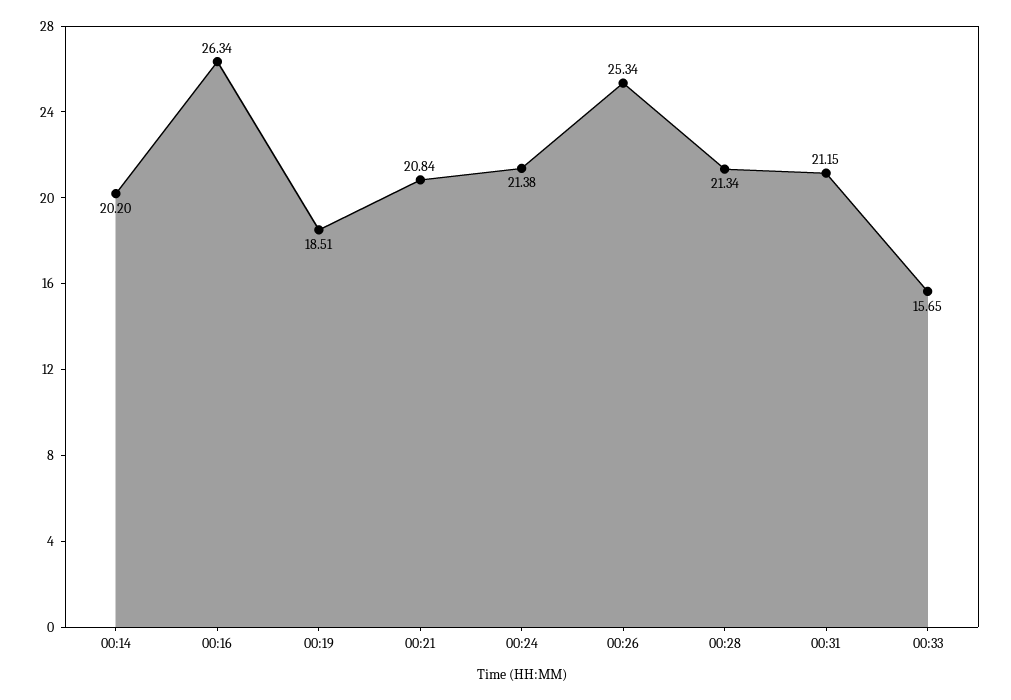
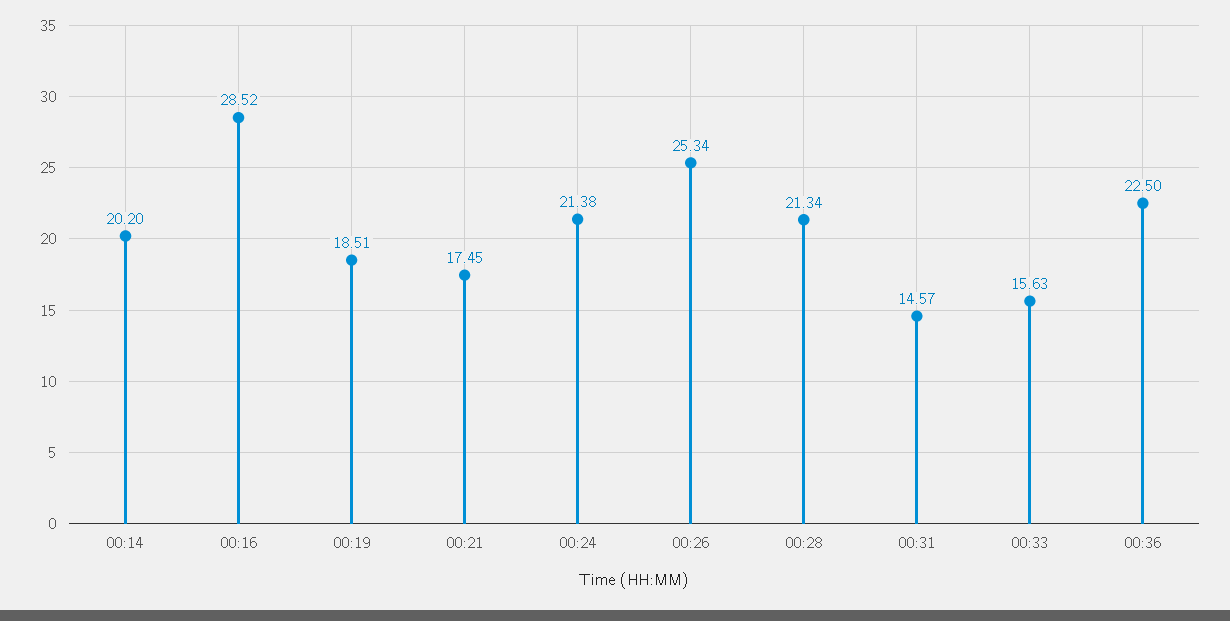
00:16: 26.34 -> 28.52
00:21: 20.84 -> 17.45
00:31: 21.15 -> 14.57
00:33: 15.65 -> 15.63
00:36: none -> 22.5

